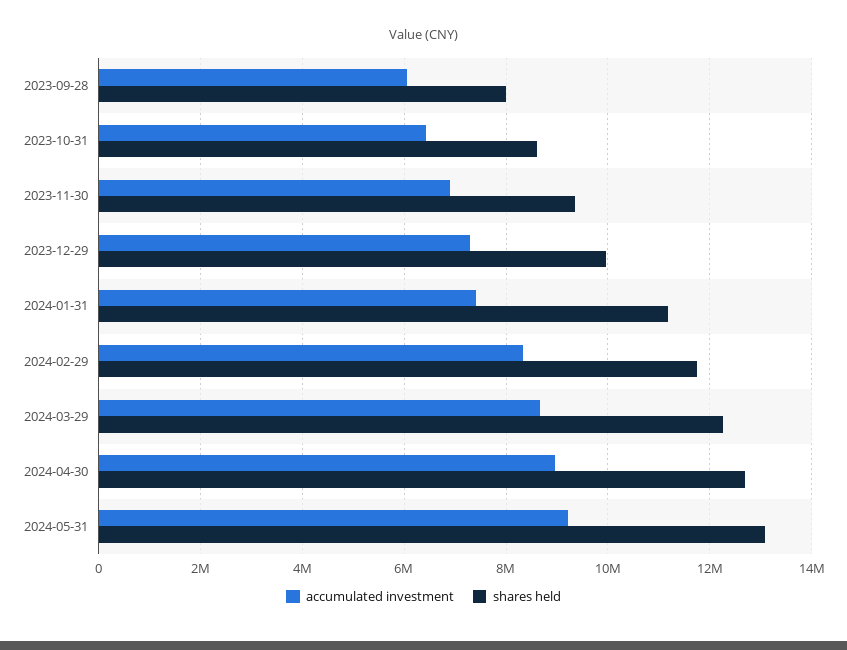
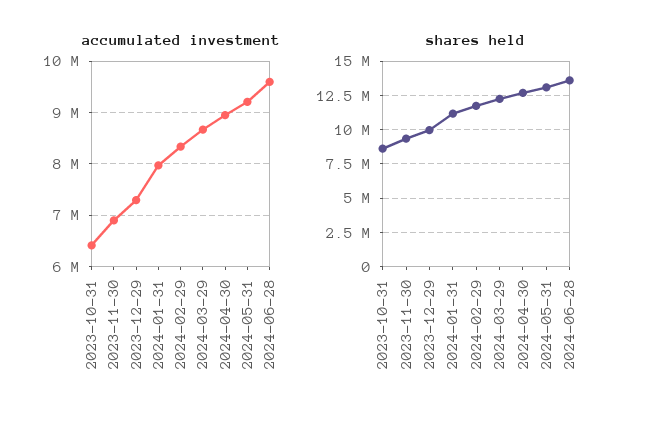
accumulated investment, 2023-09-28: 6000000 -> none
shares held, 2023-09-28: 8000000 -> none
accumulated investment, 2024-01-31: 7400000 -> 8000000
accumulated investment, 2024-06-28: none -> 9600000
shares held, 2024-06-28: none -> 13500000

